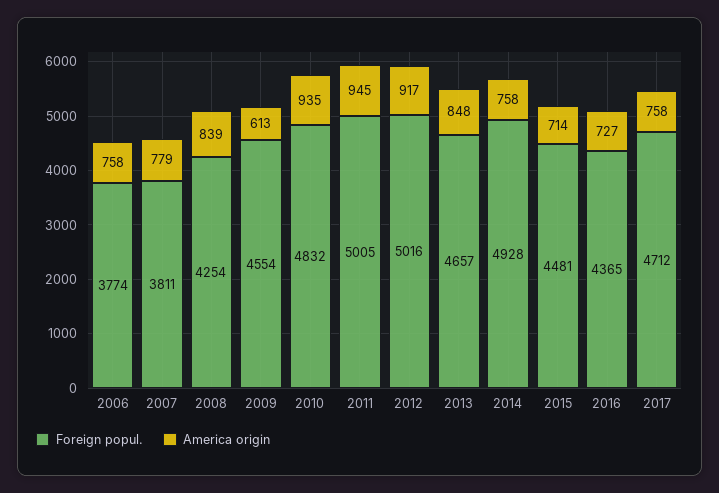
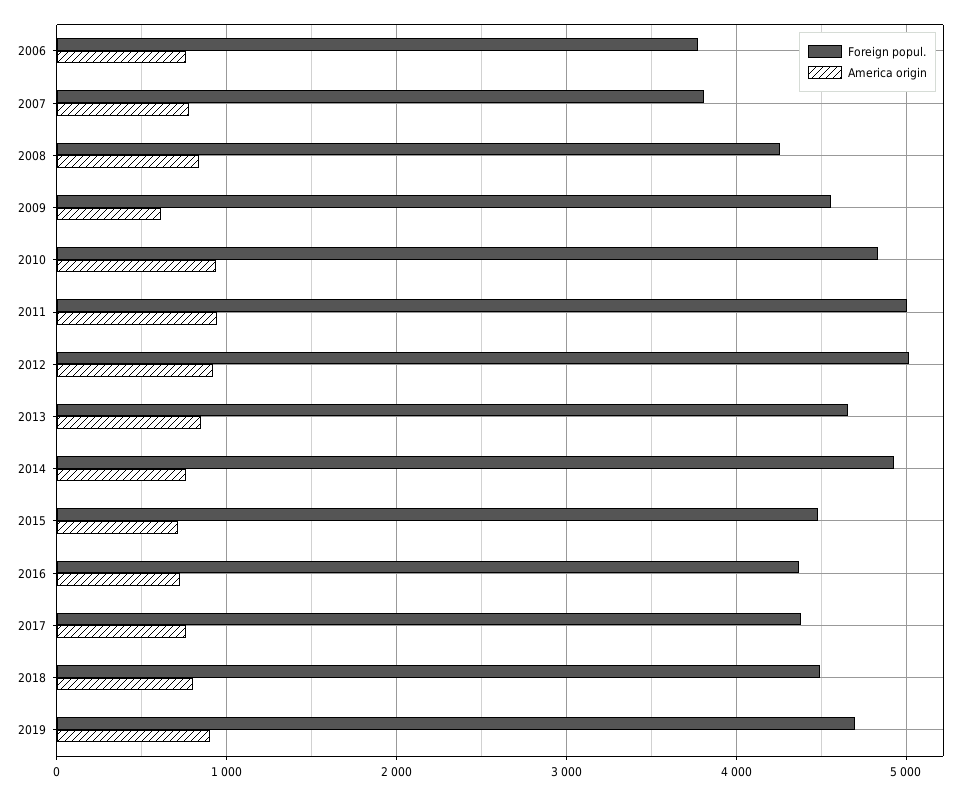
Foreign popul., 2017: 4712 -> 4400
Foreign popul., 2018: none -> 4500
America origin, 2018: none -> 800
Foreign popul., 2019: none -> 4700
America origin, 2019: none -> 900

